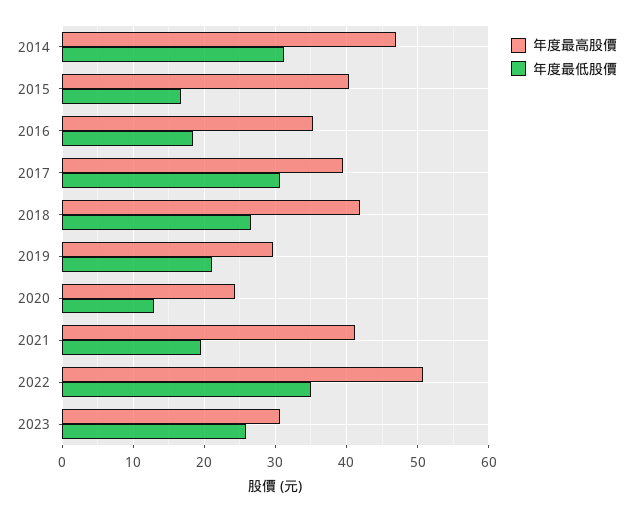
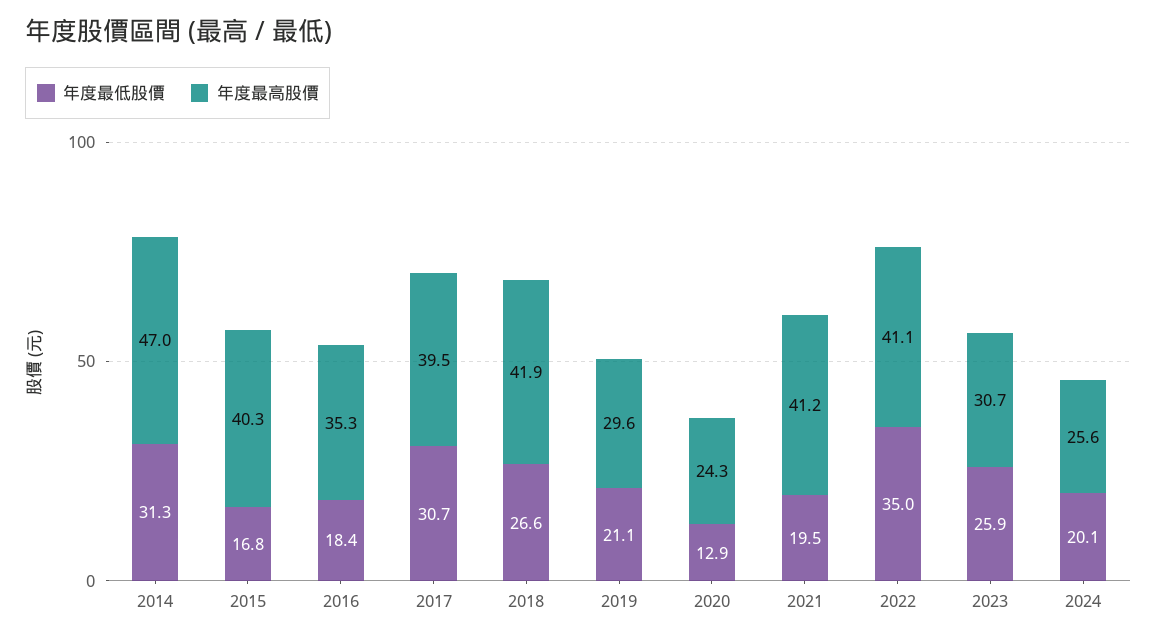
年度最高股價, 2022: 51 -> 41.1
年度最低股價, 2024: none -> 20.1
年度最高股價, 2024: none -> 25.6

